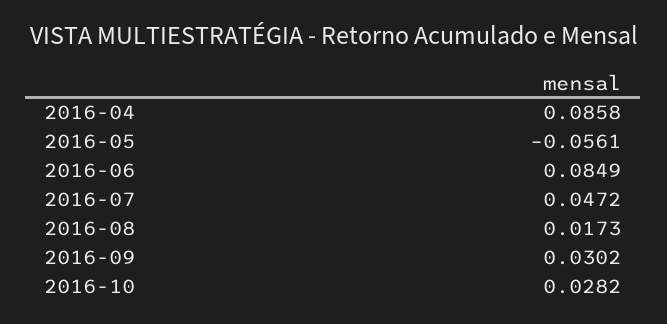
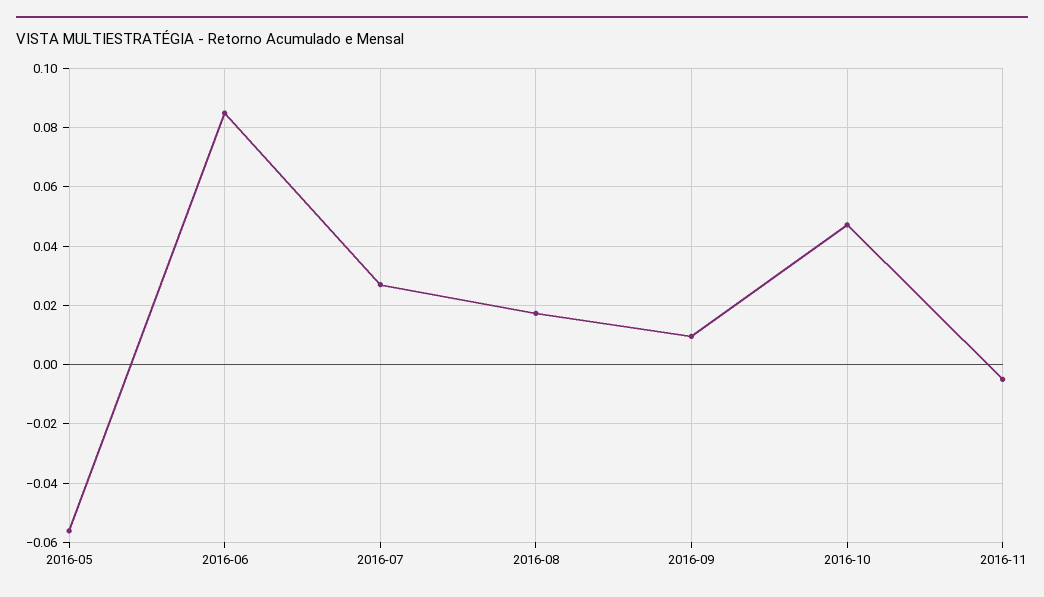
2016-04: 0.0858 -> none
2016-07: 0.0472 -> 0.0275
2016-09: 0.0302 -> 0.01
2016-10: 0.0282 -> 0.0475
2016-11: none -> -0.005

